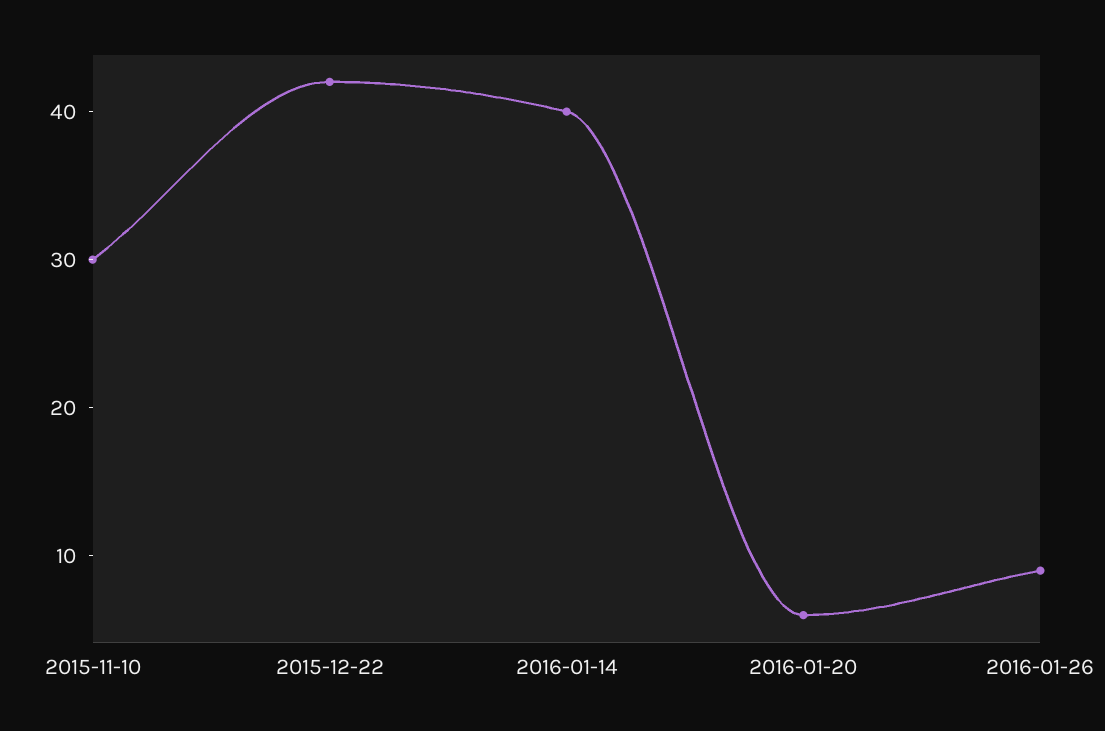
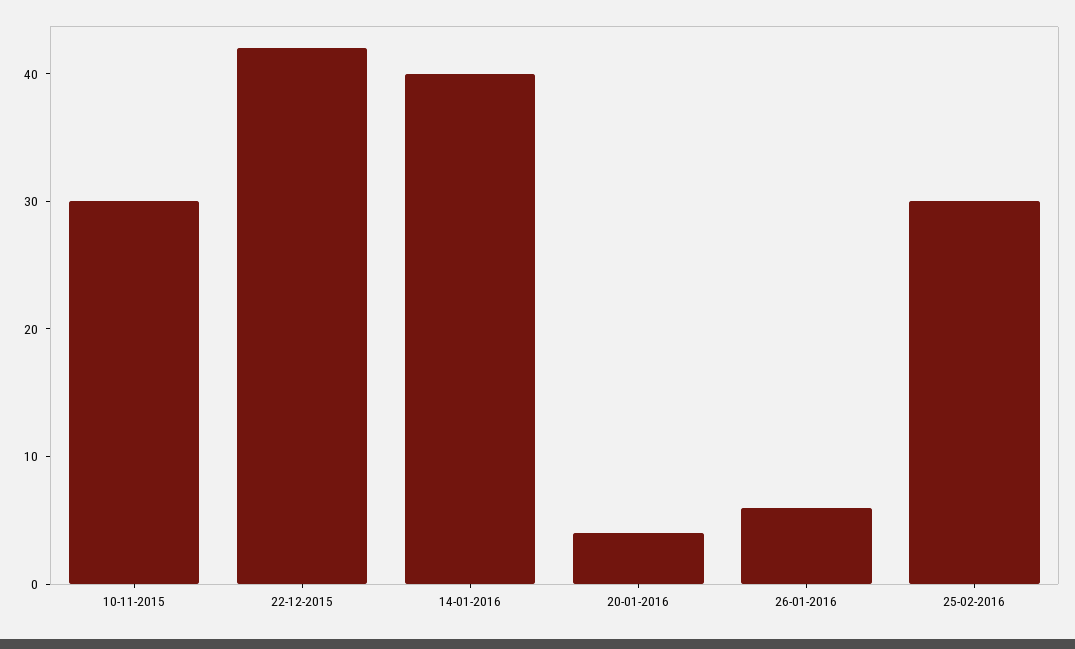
2016-01-20: 6 -> 4
2016-01-26: 9 -> 6
25-02-2016: none -> 30

